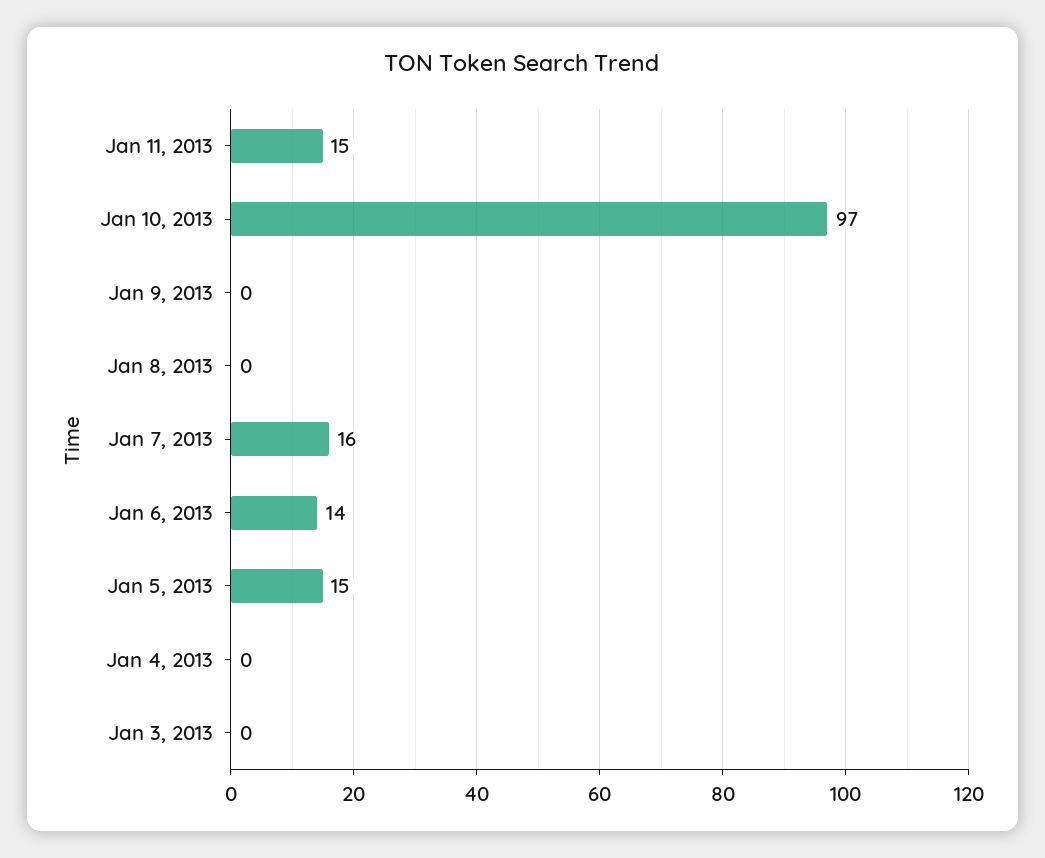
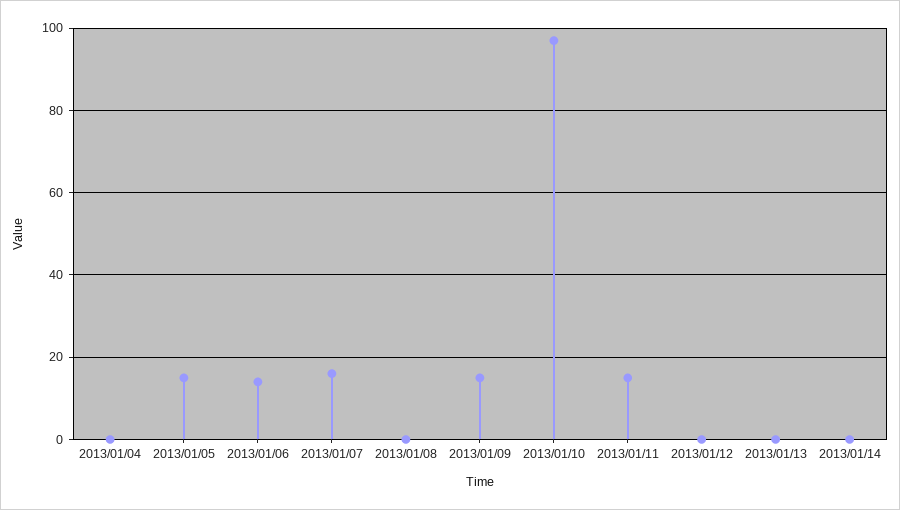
Jan 9, 2013: 0 -> 15
Jan 3, 2013: 0 -> none
2013/01/12: none -> 0
2013/01/13: none -> 0
2013/01/14: none -> 0

